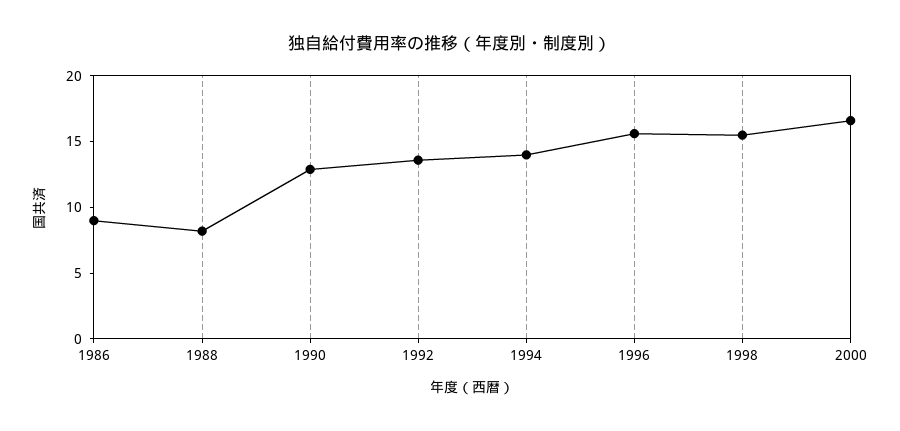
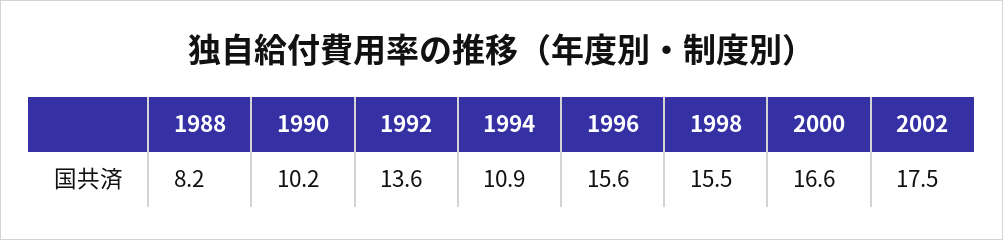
1986: 9 -> none
1990: 13 -> 10.2
1994: 14 -> 10.9
2002: none -> 17.5

